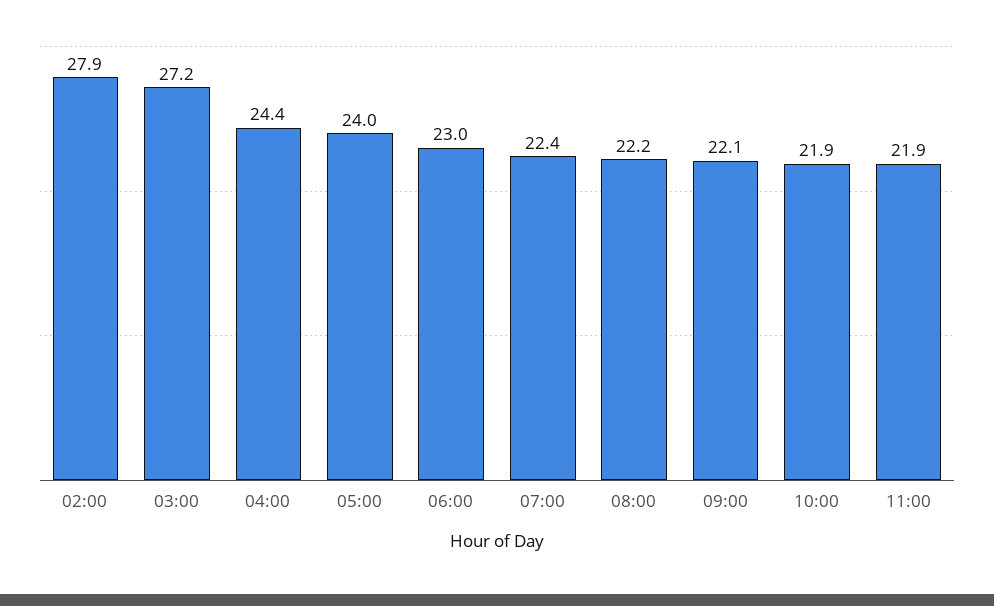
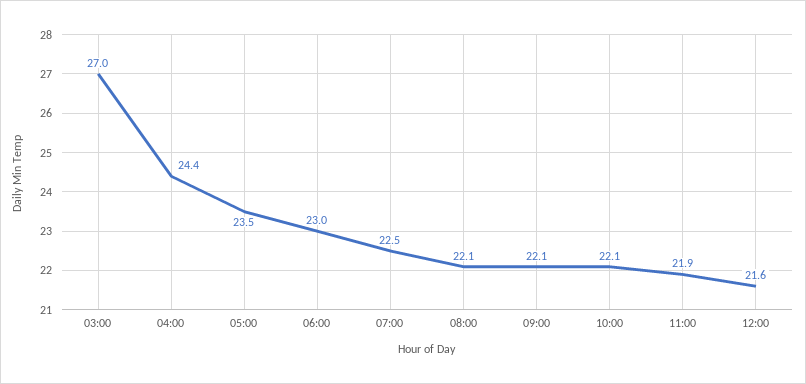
02:00: 27.9 -> none
03:00: 27.2 -> 27
05:00: 24 -> 23.5
07:00: 22.4 -> 22.5
08:00: 22.2 -> 22.1
10:00: 21.9 -> 22.1
12:00: none -> 21.6

